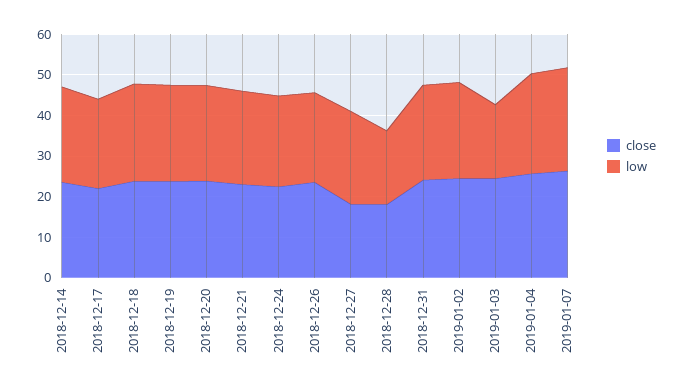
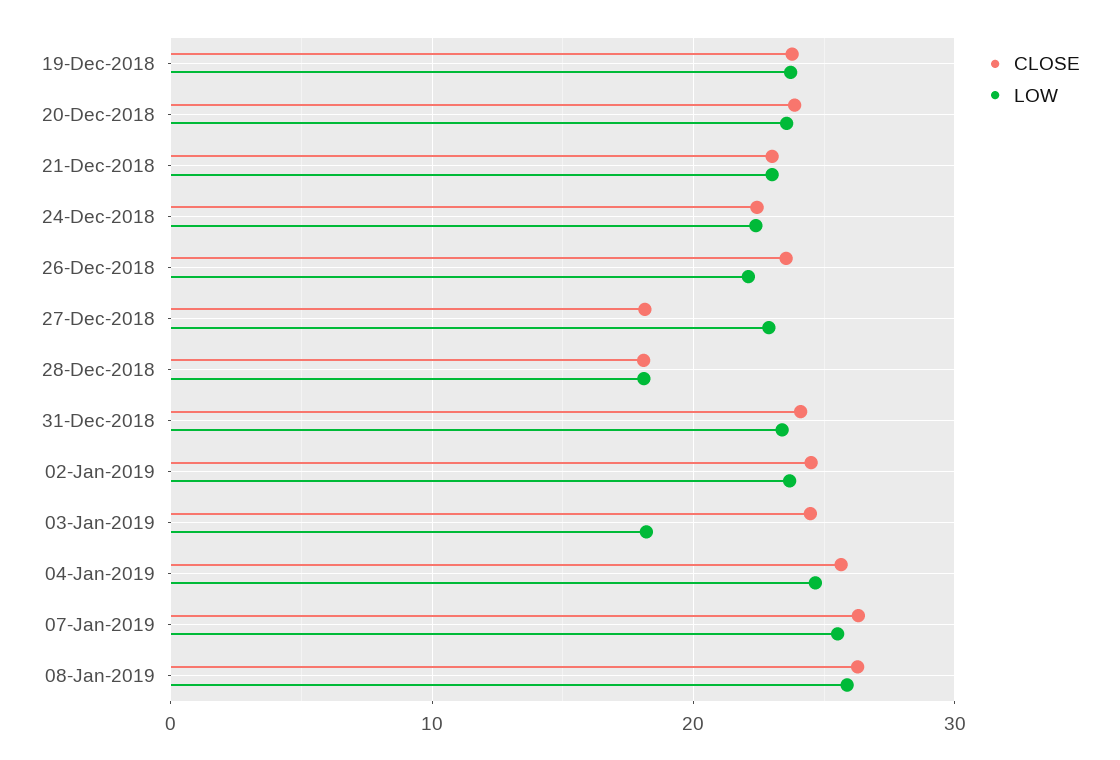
close, 2018-12-14: 24 -> none
low, 2018-12-14: 24 -> none
close, 2018-12-17: 22 -> none
low, 2018-12-17: 22 -> none
close, 2018-12-18: 24 -> none
low, 2018-12-18: 24 -> none
close, 08-Jan-2019: none -> 26
low, 08-Jan-2019: none -> 26

